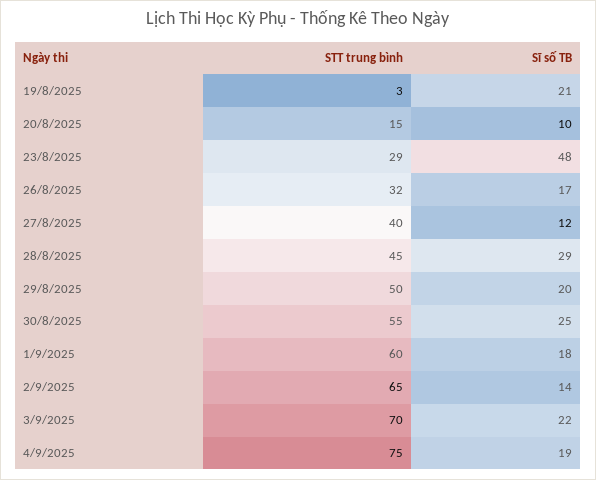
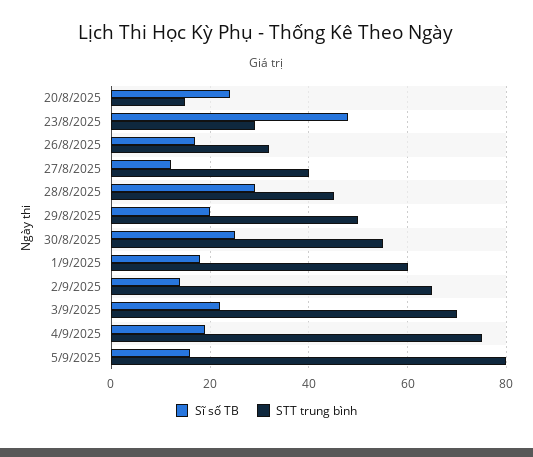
STT trung bình, 19/8/2025: 3 -> none
Sĩ số TB, 19/8/2025: 21 -> none
Sĩ số TB, 20/8/2025: 10 -> 25
Sĩ số TB, 5/9/2025: none -> 15
STT trung bình, 5/9/2025: none -> 80

